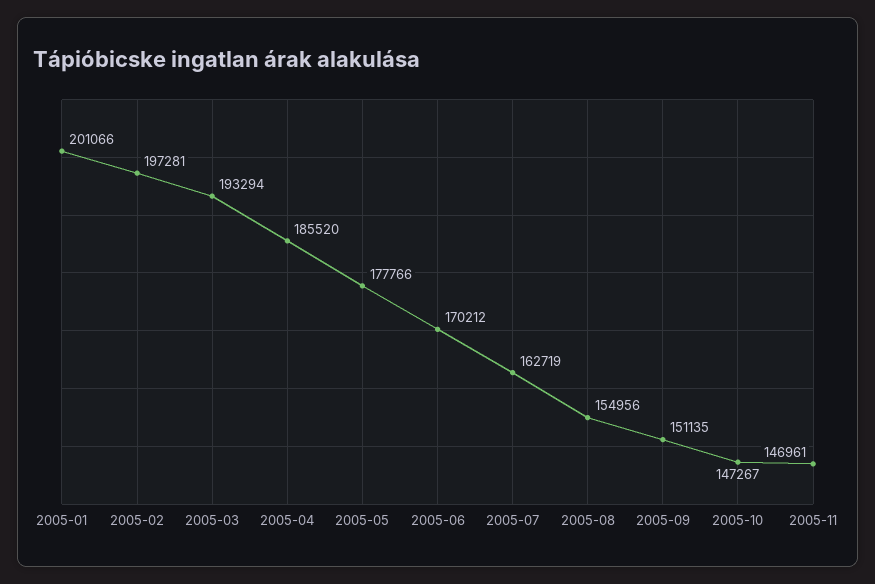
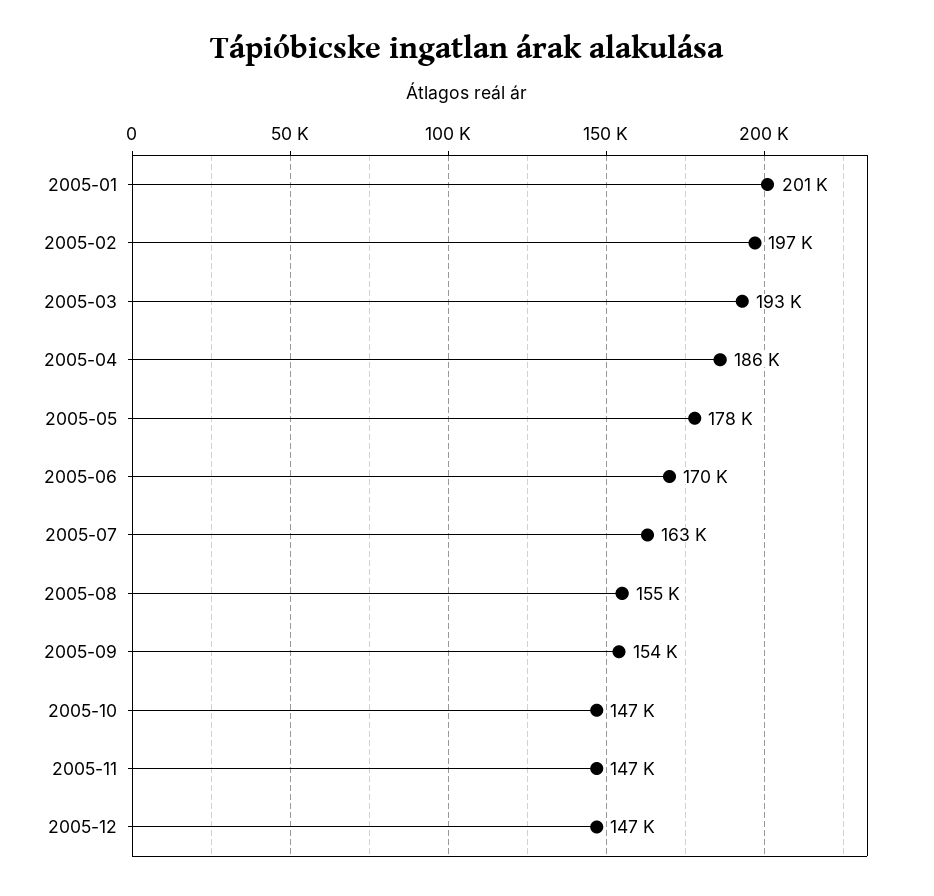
2005-09: 151135 -> 154000
2005-12: none -> 147000

